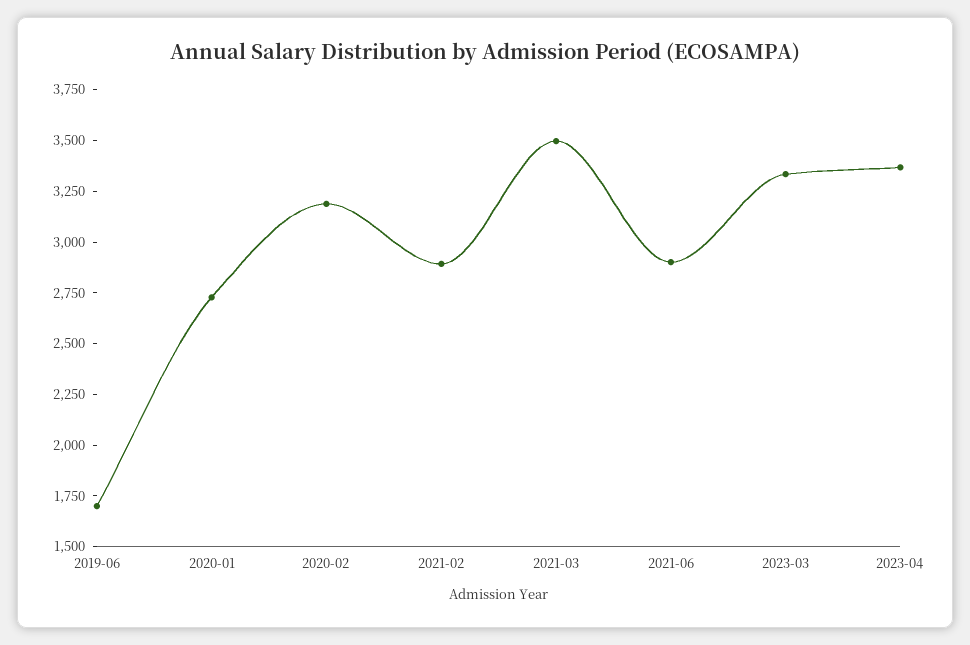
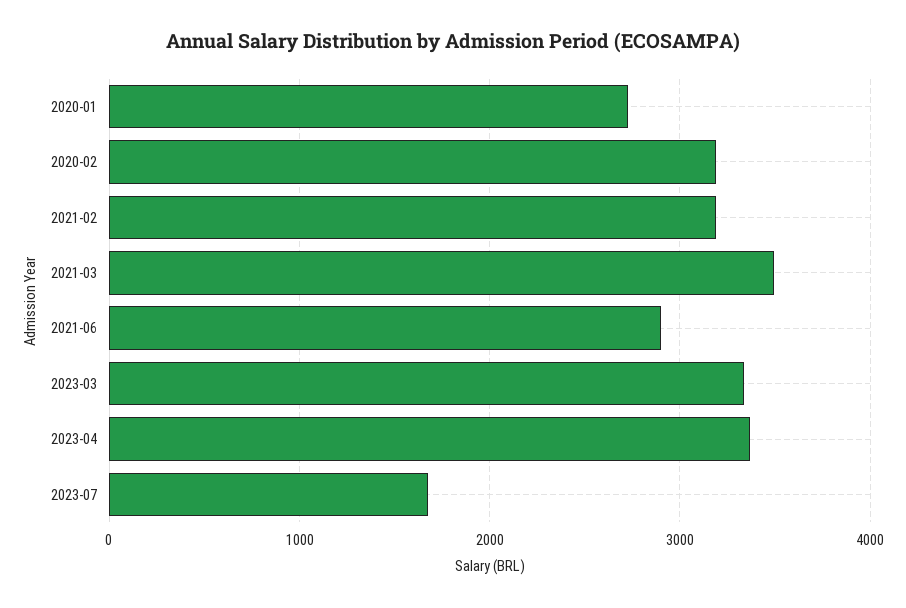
2019-06: 1700 -> none
2021-02: 2900 -> 3200
2023-07: none -> 1700

